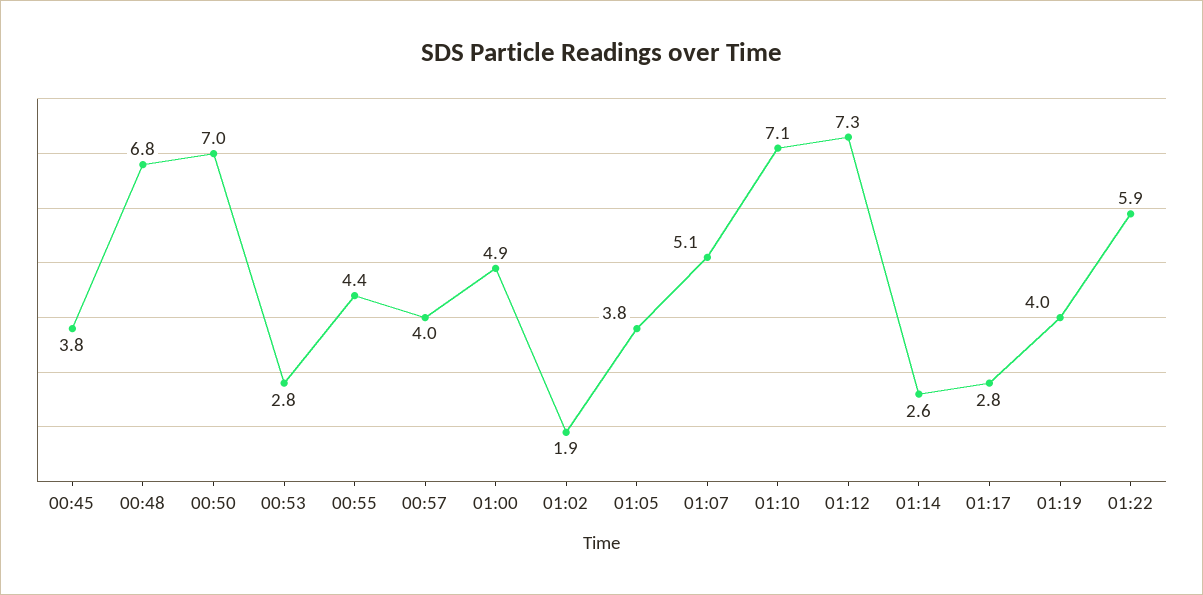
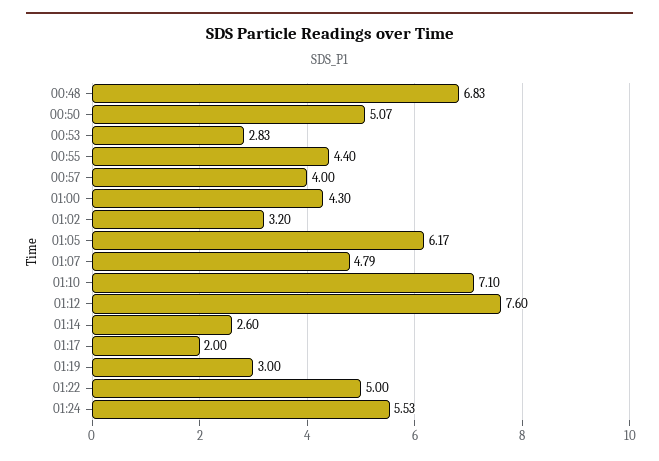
00:45: 3.8 -> none
00:50: 7 -> 5.07
01:00: 4.9 -> 4.3
01:02: 1.9 -> 3.2
01:05: 3.8 -> 6.17
01:07: 5.1 -> 4.79
01:12: 7.3 -> 7.6
01:17: 2.8 -> 2
01:19: 4 -> 3
01:22: 5.9 -> 5
01:24: none -> 5.53

